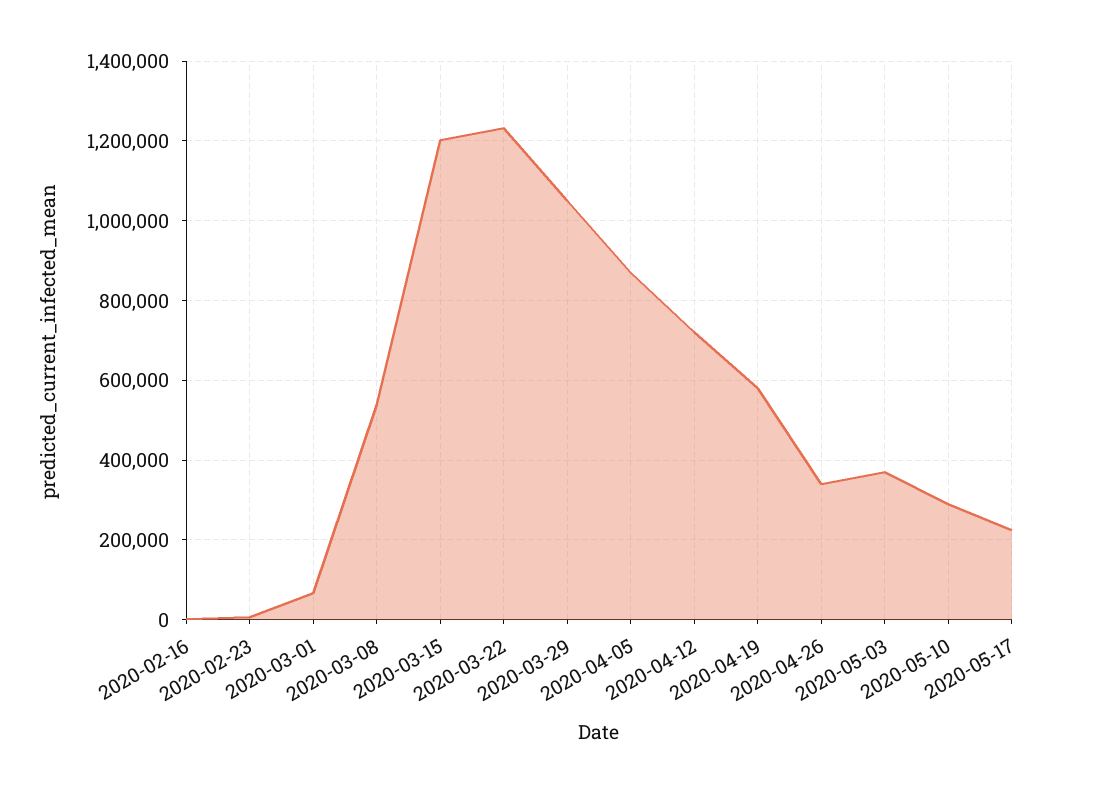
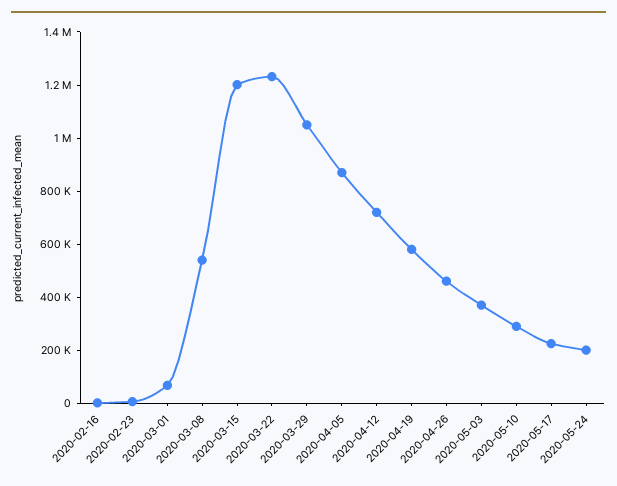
2020-04-26: 340000 -> 450000
2020-05-24: none -> 200000

